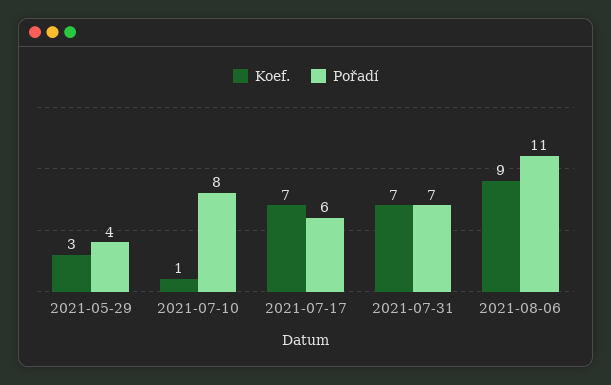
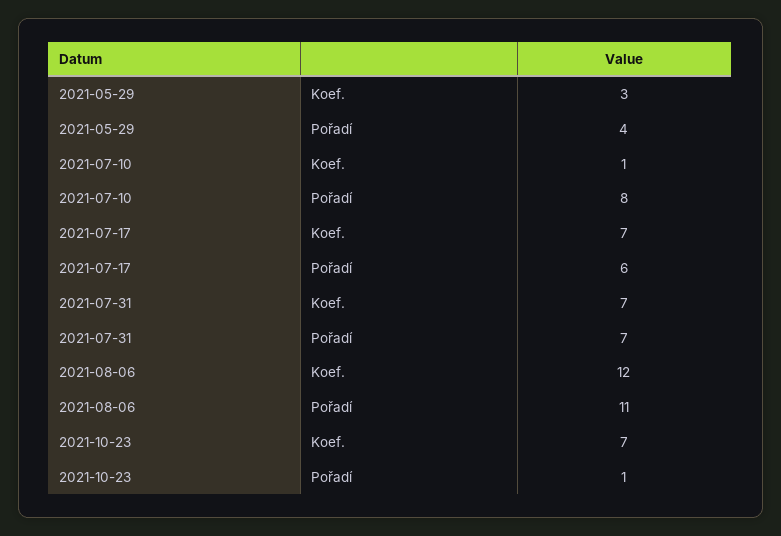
Koef., 2021-08-06: 9 -> 12
Koef., 2021-10-23: none -> 7
Pořadí, 2021-10-23: none -> 1

